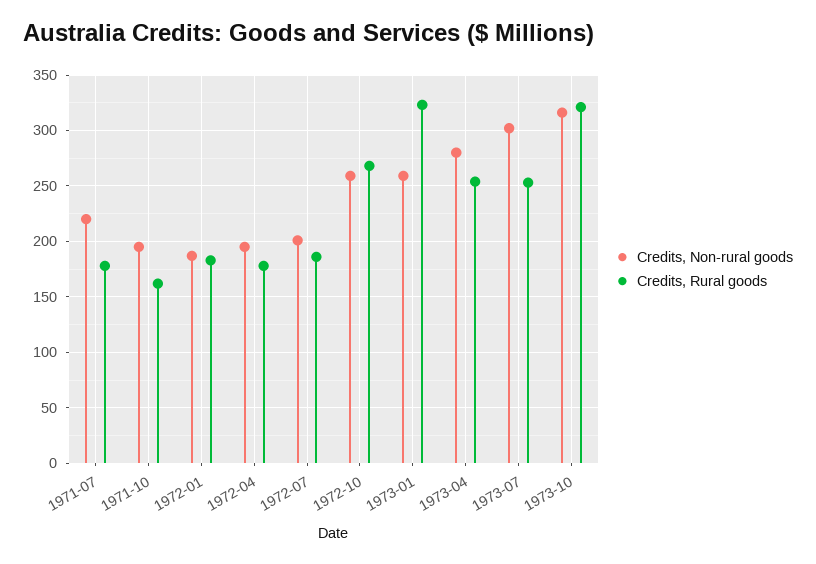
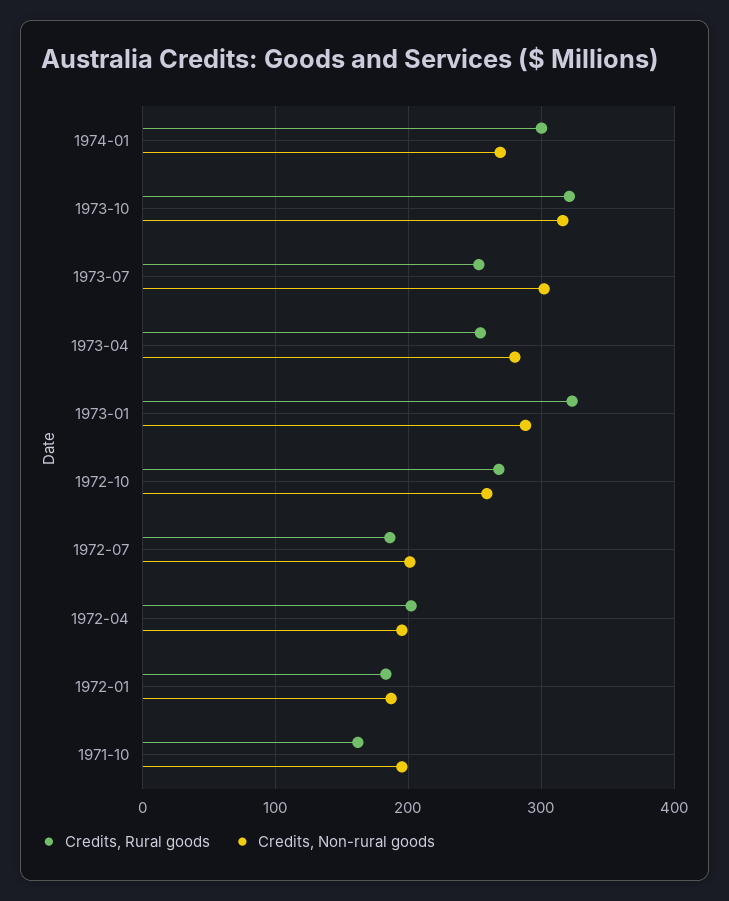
Credits, Non-rural goods, 1971-07: 220 -> none
Credits, Rural goods, 1971-07: 180 -> none
Credits, Rural goods, 1972-04: 180 -> 200
Credits, Non-rural goods, 1973-01: 260 -> 290
Credits, Rural goods, 1974-01: none -> 300
Credits, Non-rural goods, 1974-01: none -> 270

